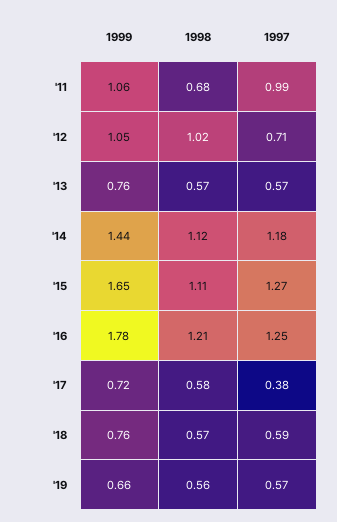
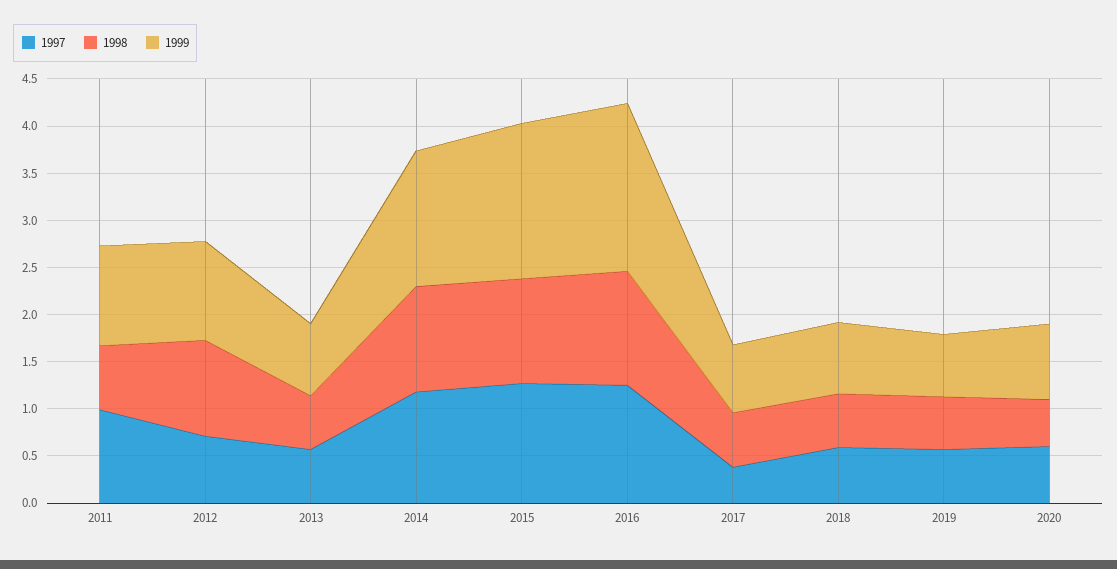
1997, 2020: none -> 0.6
1998, 2020: none -> 0.5
1999, 2020: none -> 0.8

